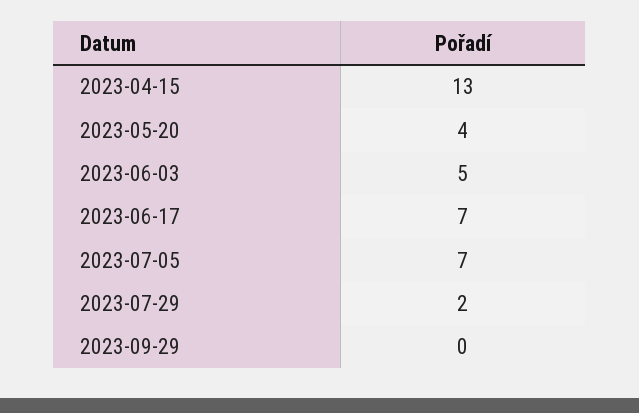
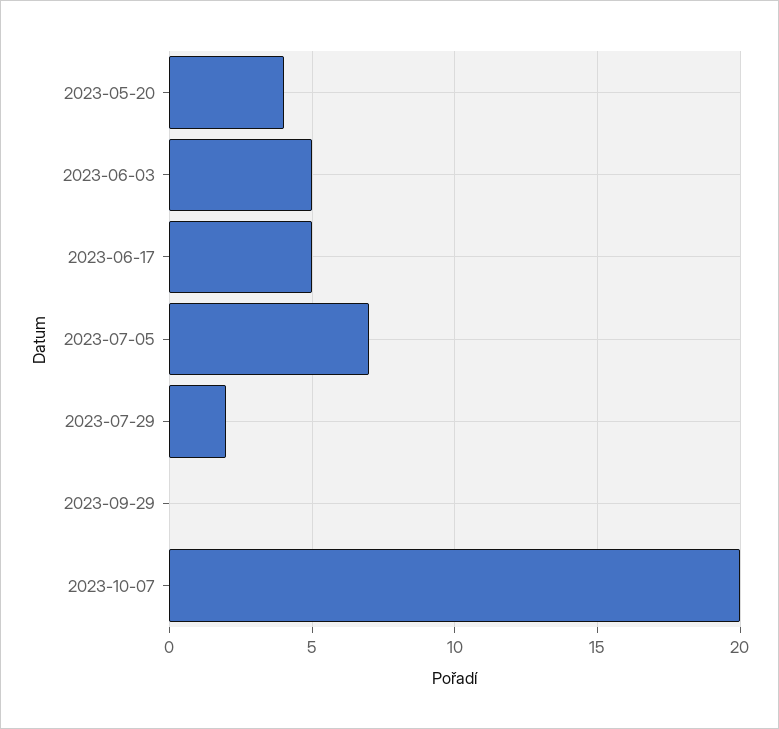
2023-04-15: 13 -> none
2023-06-17: 7 -> 5
2023-10-07: none -> 20

